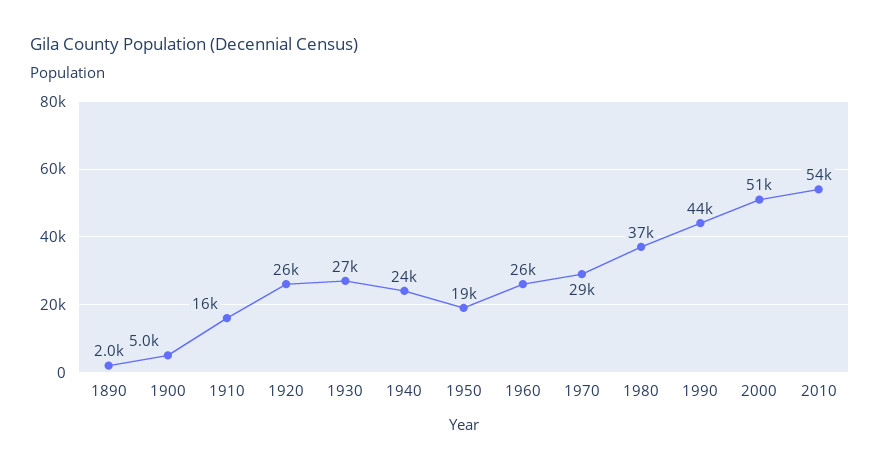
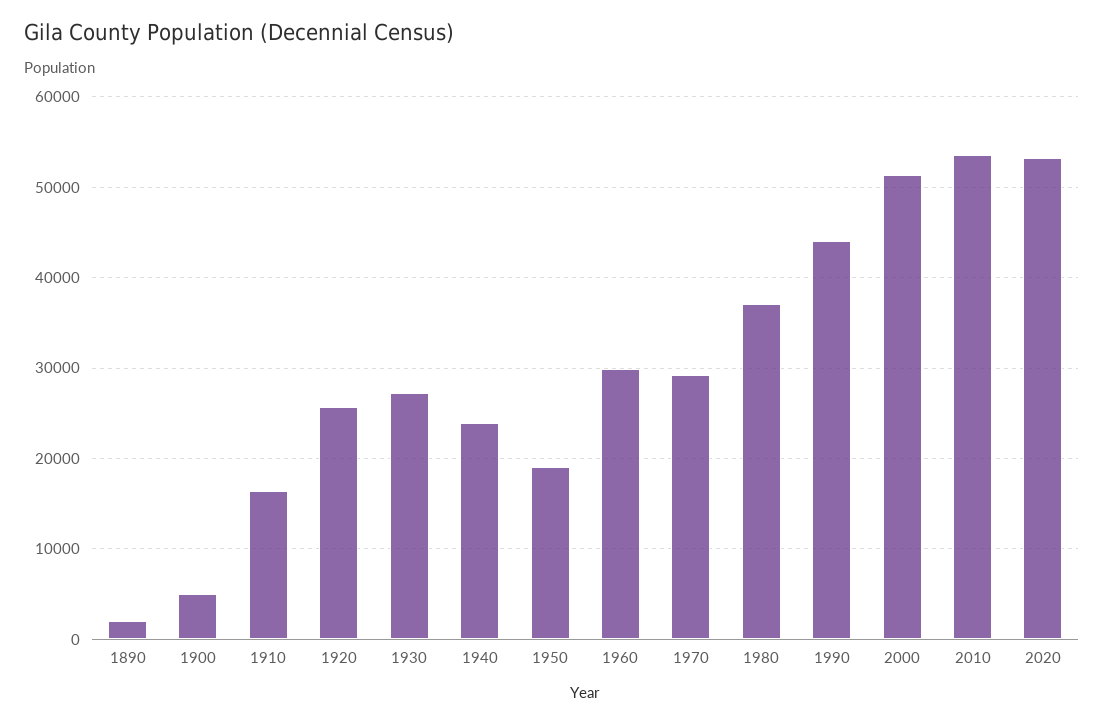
1960: 26000 -> 30000
2020: none -> 53000

